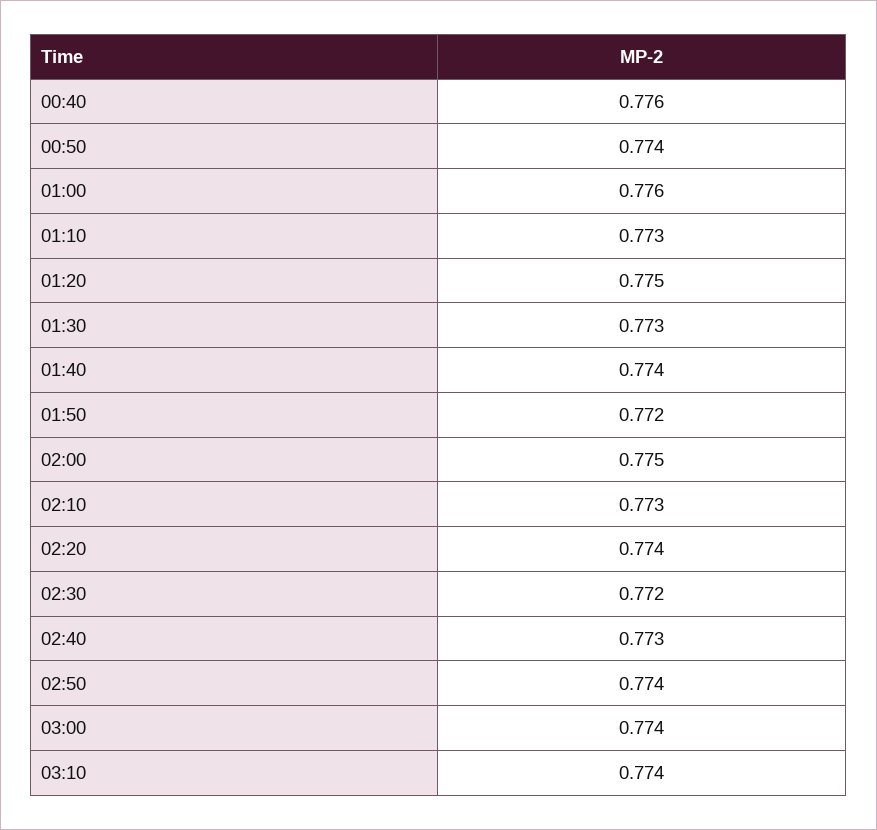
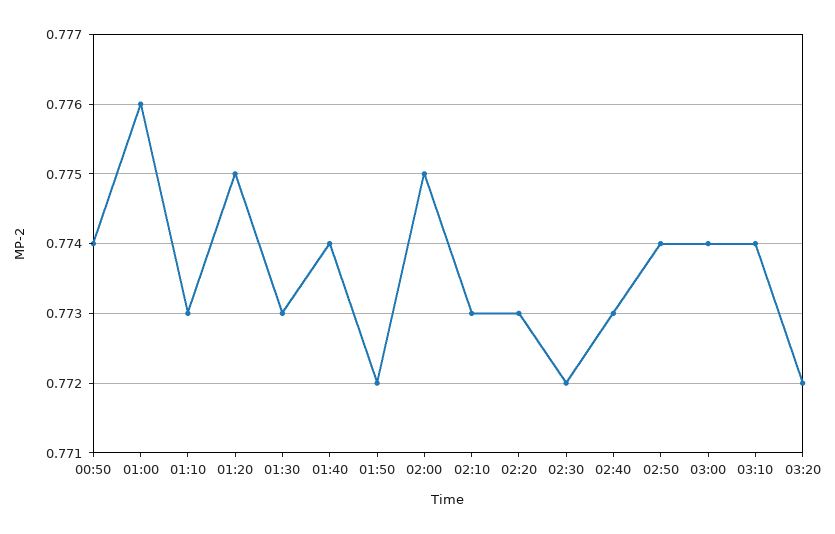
00:40: 0.776 -> none
02:20: 0.774 -> 0.773
03:20: none -> 0.772

